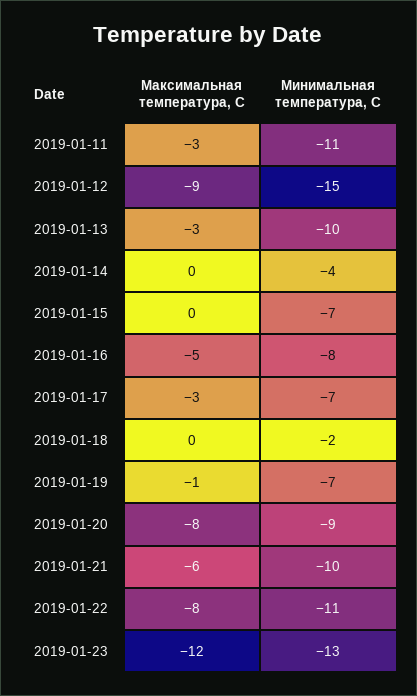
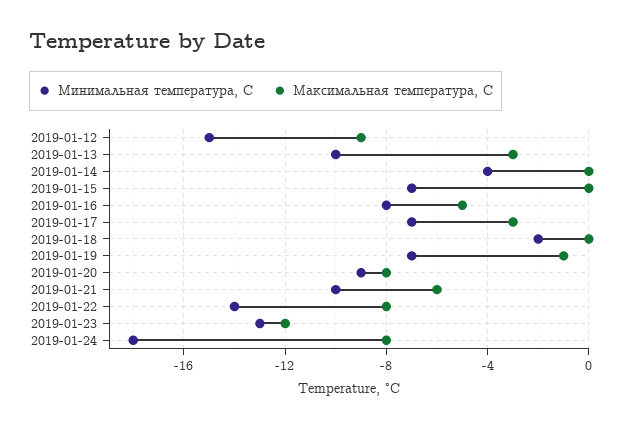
Максимальная температура, С, 2019-01-11: -3 -> none
Минимальная температура, С, 2019-01-11: -11 -> none
Минимальная температура, С, 2019-01-22: -11 -> -14
Минимальная температура, С, 2019-01-24: none -> -18
Максимальная температура, С, 2019-01-24: none -> -8

